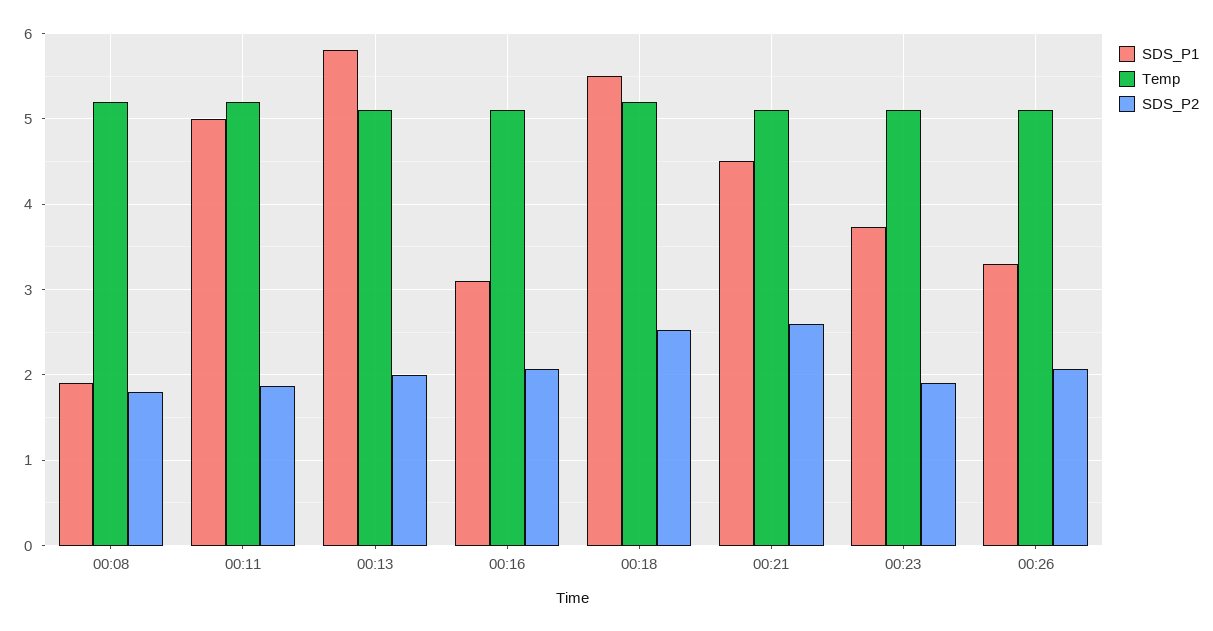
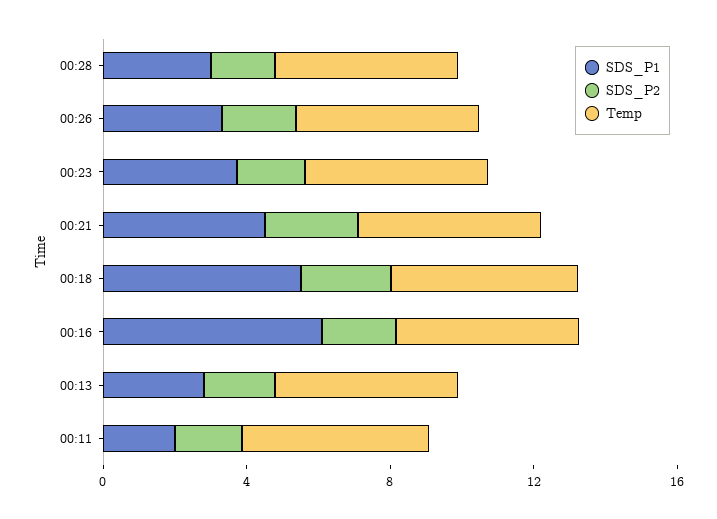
SDS_P1, 00:08: 1.9 -> none
Temp, 00:08: 5.2 -> none
SDS_P2, 00:08: 1.8 -> none
SDS_P1, 00:11: 5 -> 2
SDS_P1, 00:13: 5.8 -> 3
SDS_P1, 00:16: 3.1 -> 6
SDS_P1, 00:28: none -> 3
SDS_P2, 00:28: none -> 2
Temp, 00:28: none -> 5

